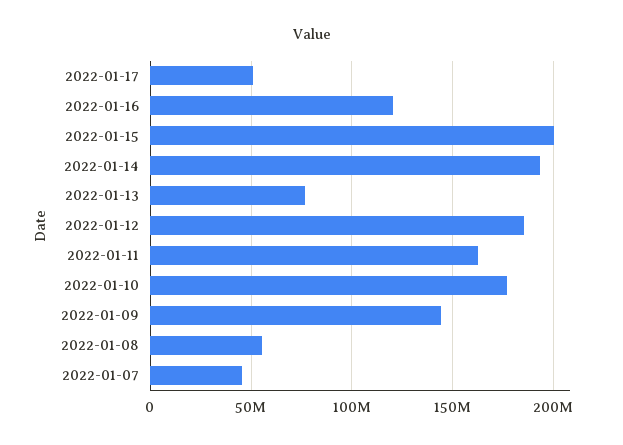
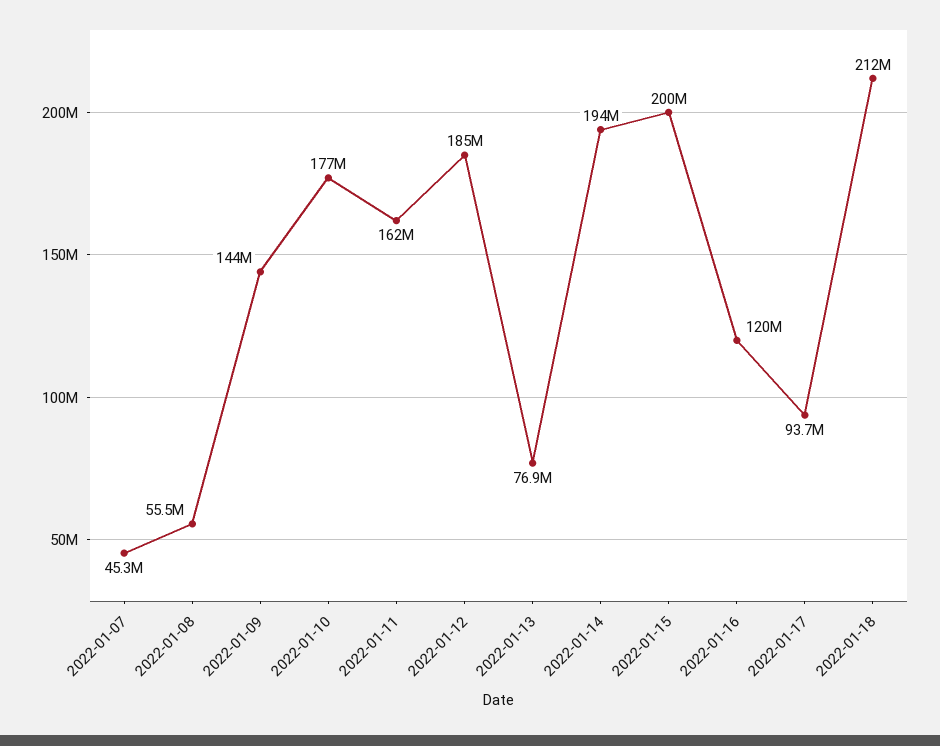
2022-01-17: 50000000 -> 93700000
2022-01-18: none -> 212000000

